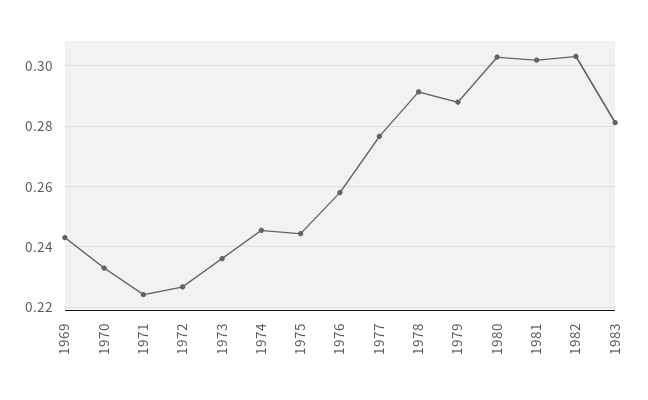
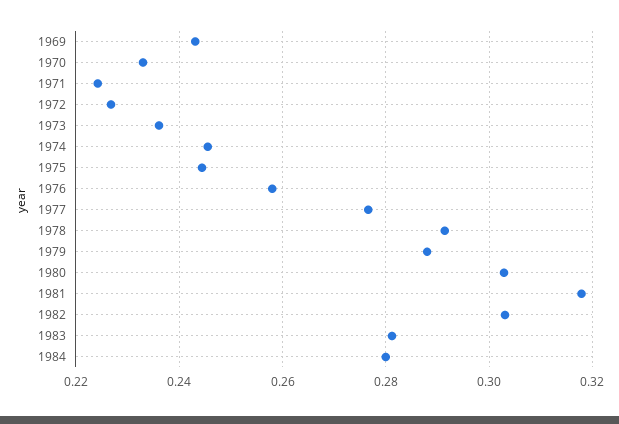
1981: 0.302 -> 0.318
1984: none -> 0.28

